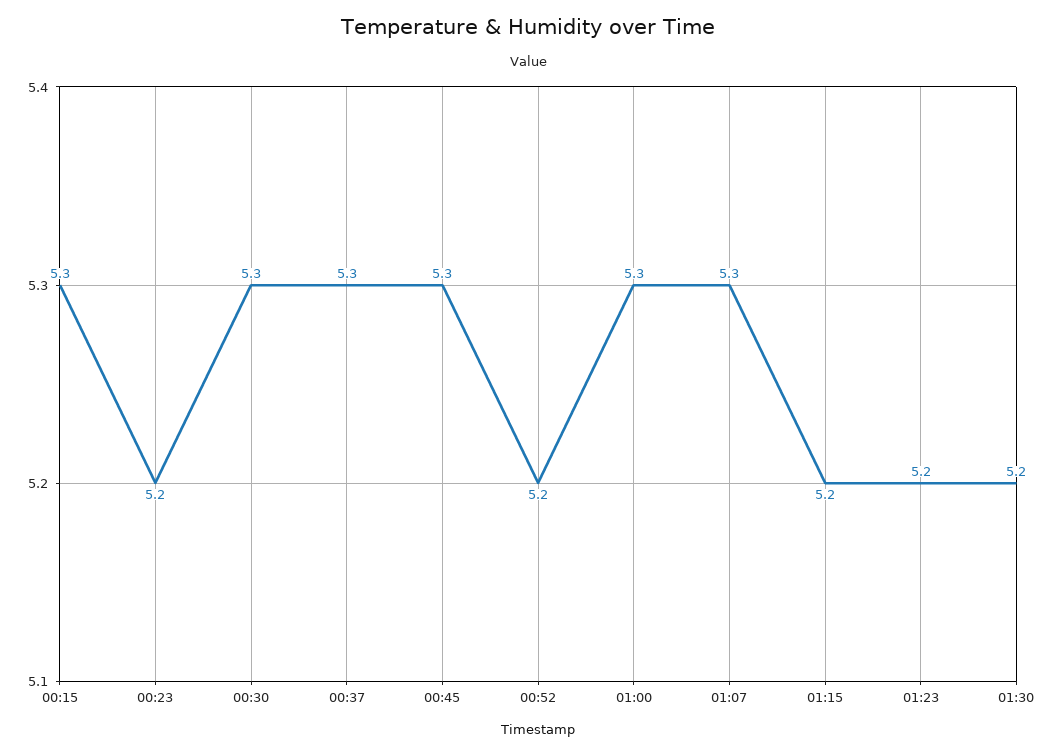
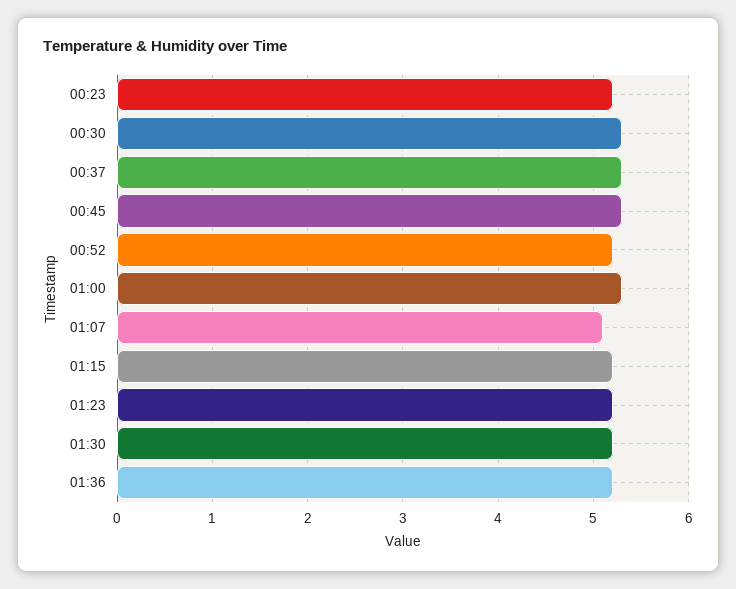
00:15: 5.3 -> none
01:07: 5.3 -> 5.1
01:36: none -> 5.2

